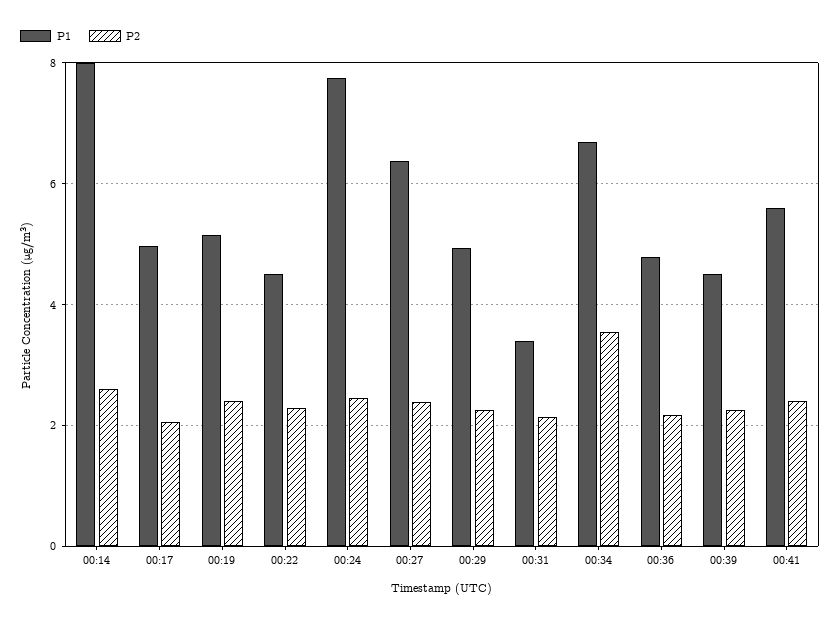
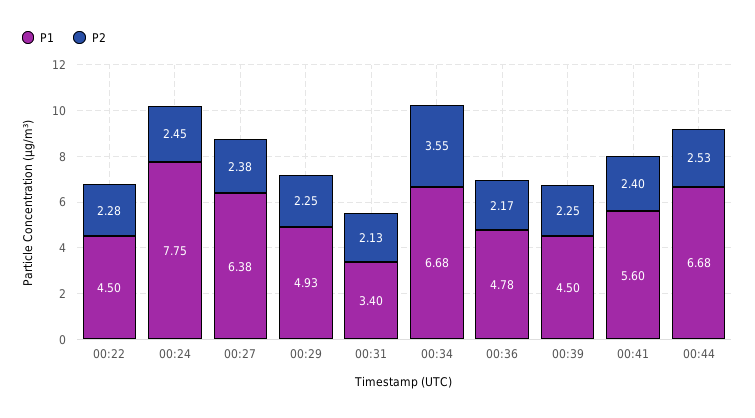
P1, 00:14: 8 -> none
P2, 00:14: 2.6 -> none
P1, 00:17: 5 -> none
P2, 00:17: 2 -> none
P1, 00:19: 5.2 -> none
P2, 00:19: 2.4 -> none
P1, 00:44: none -> 6.68
P2, 00:44: none -> 2.53

